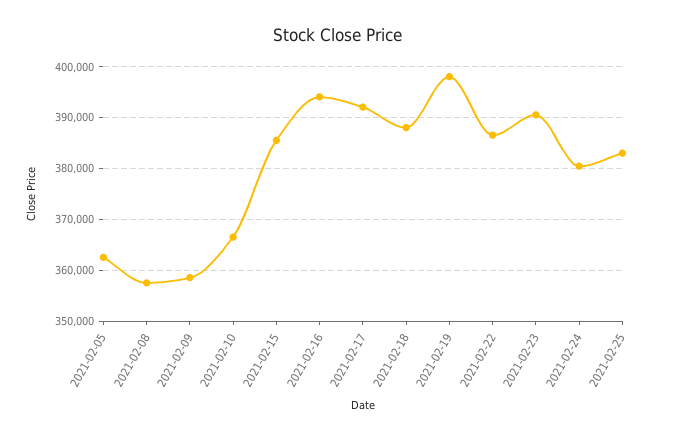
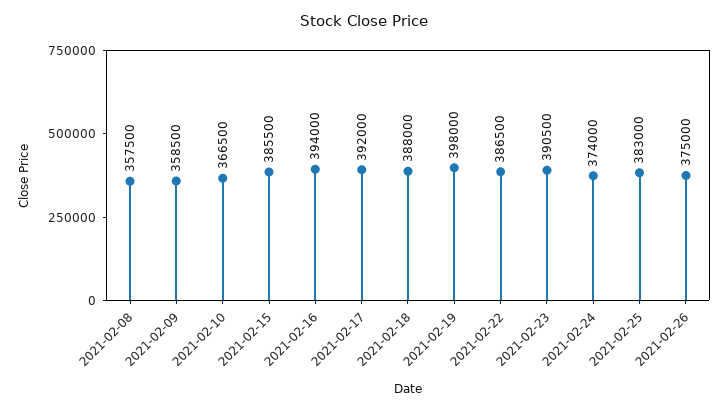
2021-02-05: 362000 -> none
2021-02-24: 380000 -> 374000
2021-02-26: none -> 375000

